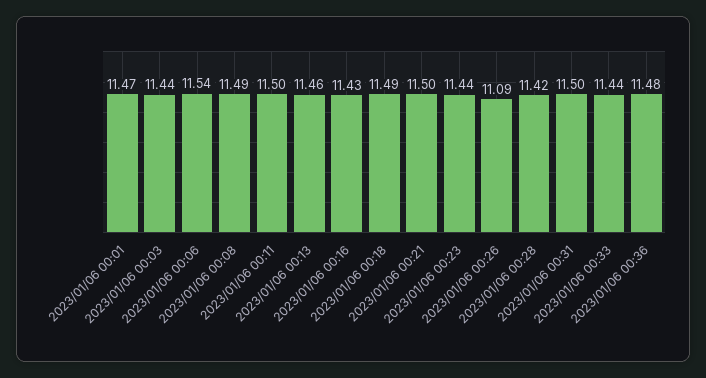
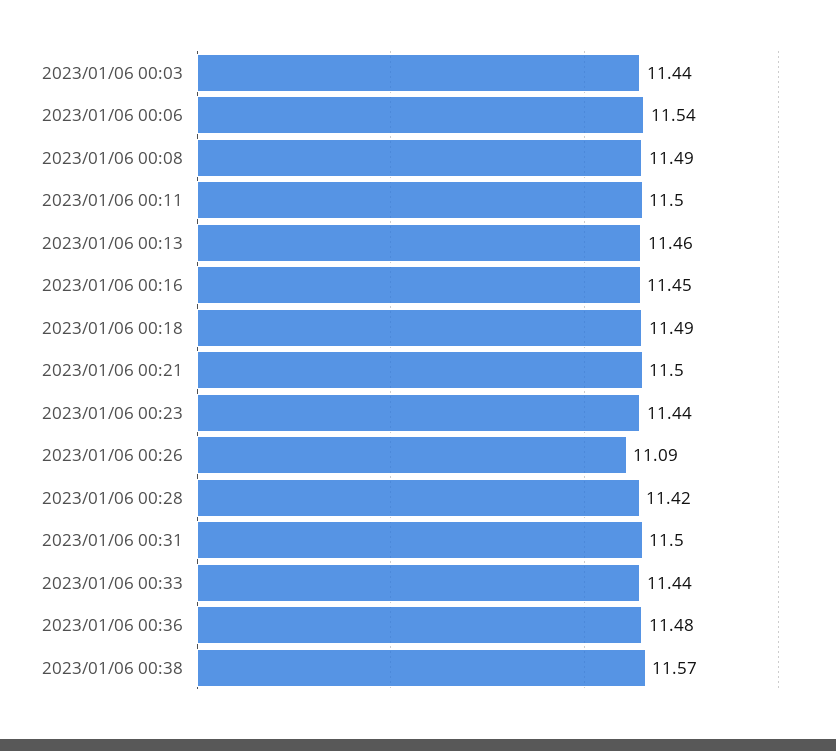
2023/01/06 00:01: 11.47 -> none
2023/01/06 00:16: 11.43 -> 11.45
2023/01/06 00:38: none -> 11.57

